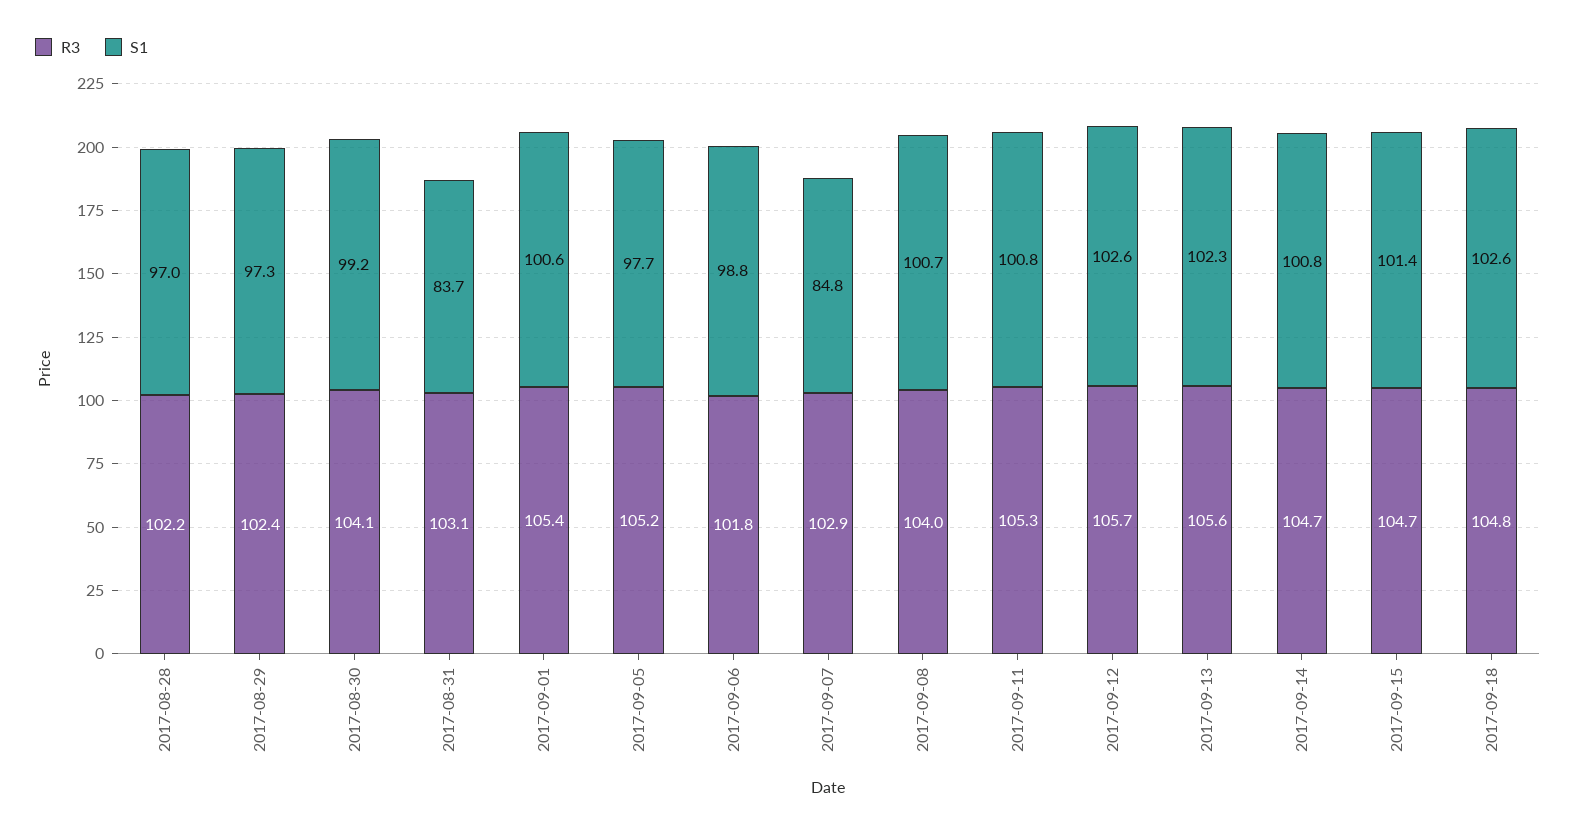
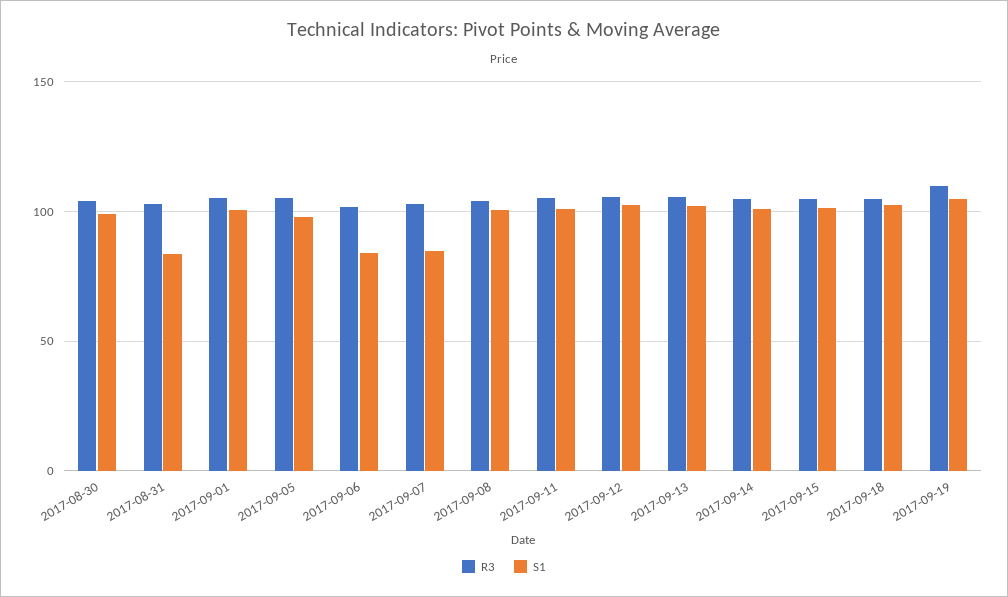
R3, 2017-08-28: 102.2 -> none
S1, 2017-08-28: 97 -> none
R3, 2017-08-29: 102.4 -> none
S1, 2017-08-29: 97.3 -> none
S1, 2017-09-06: 98.8 -> 85
R3, 2017-09-19: none -> 110
S1, 2017-09-19: none -> 105

